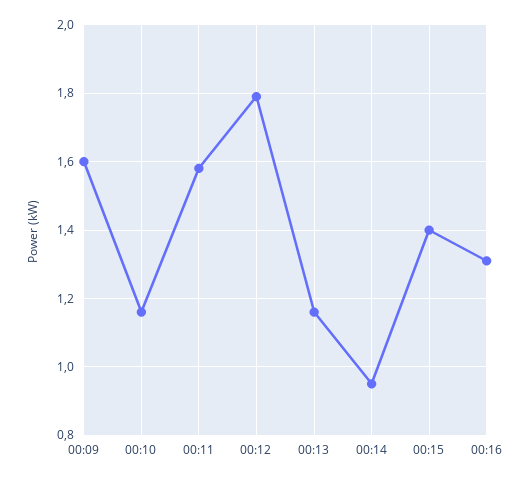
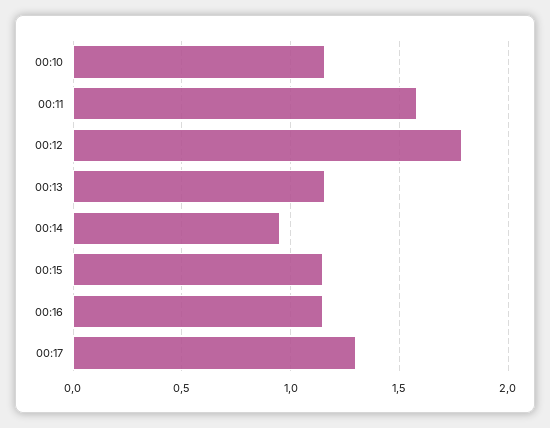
00:09: 1.6 -> none
00:15: 1.4 -> 1.15
00:16: 1.3 -> 1.15
00:17: none -> 1.3

